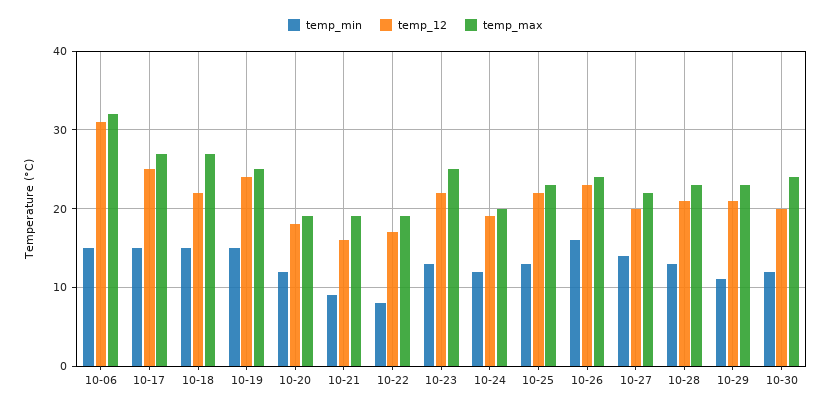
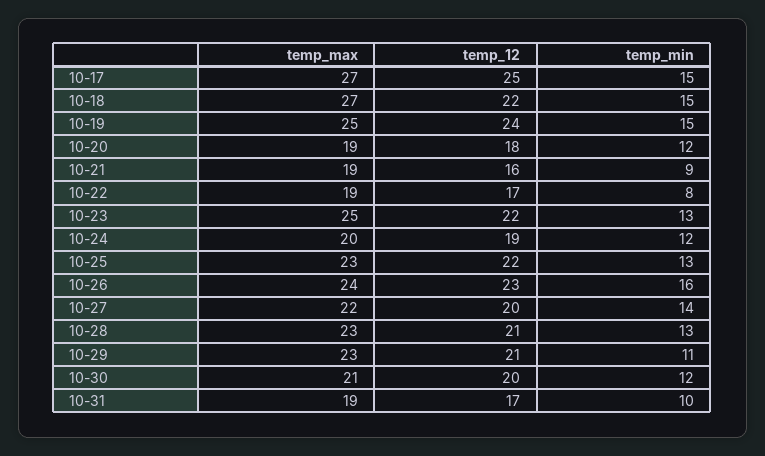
temp_min, 10-06: 15 -> none
temp_12, 10-06: 31 -> none
temp_max, 10-06: 32 -> none
temp_max, 10-30: 24 -> 21
temp_max, 10-31: none -> 19
temp_12, 10-31: none -> 17
temp_min, 10-31: none -> 10

